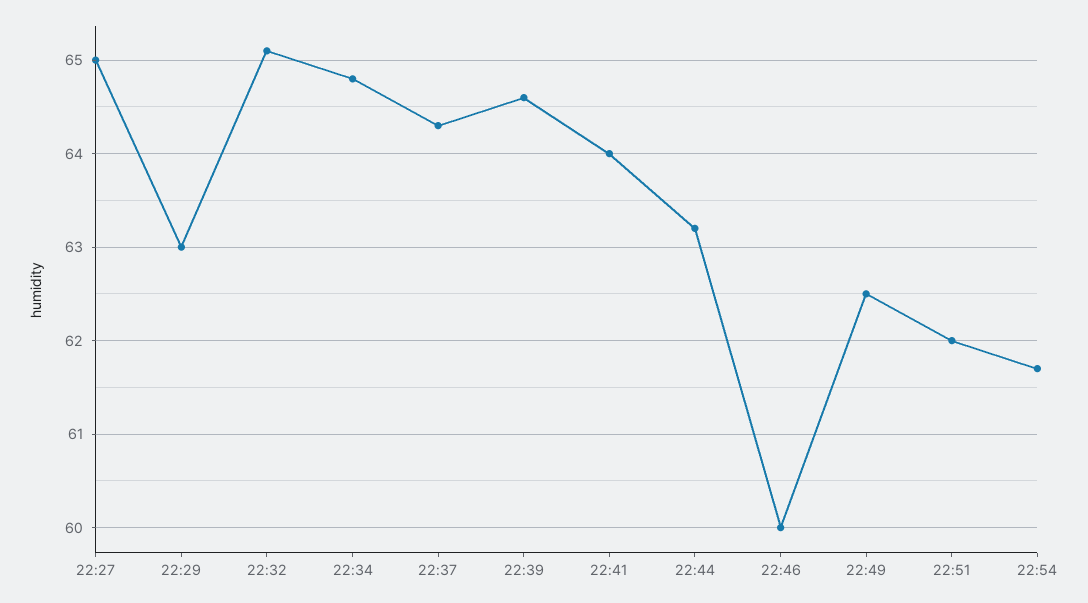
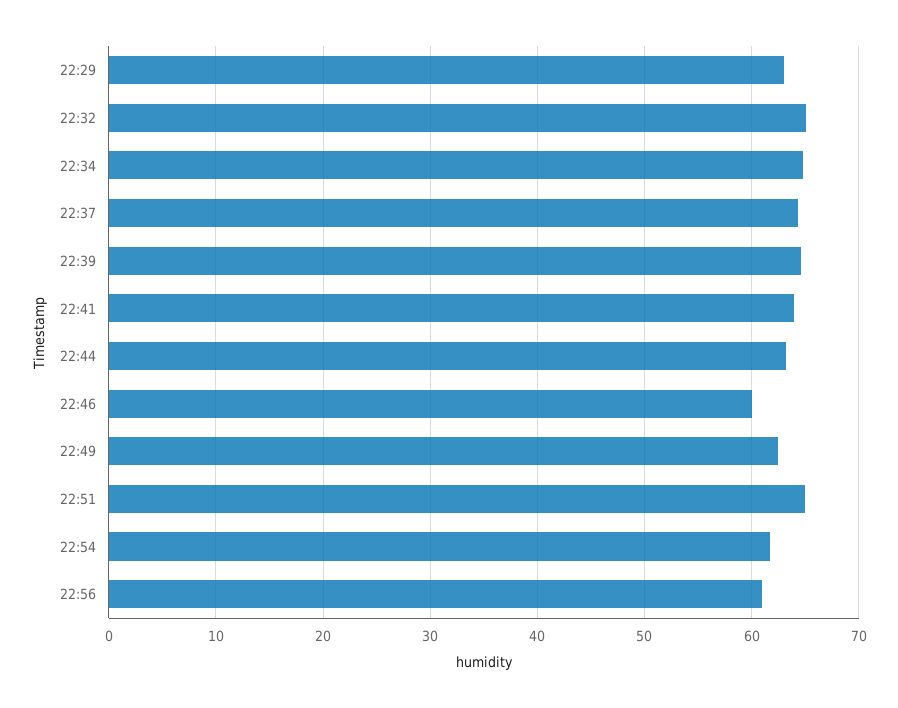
22:27: 65 -> none
22:51: 62 -> 65
22:56: none -> 61

